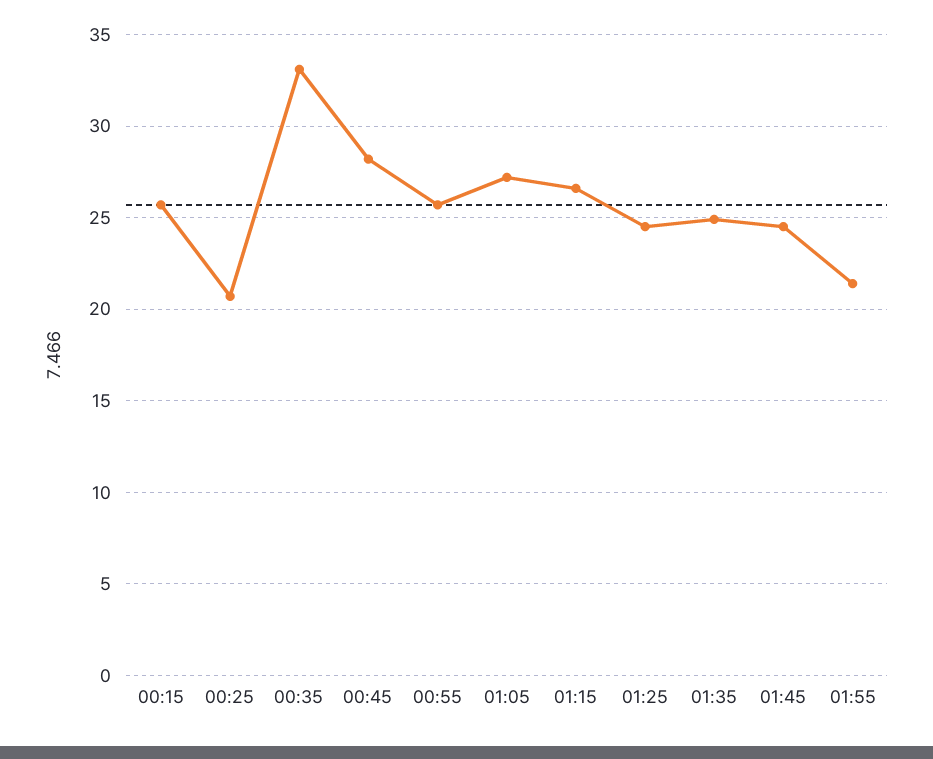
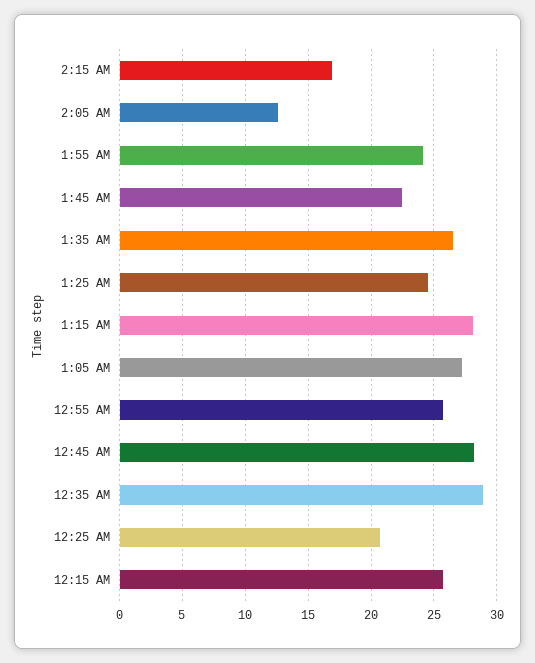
00:35: 33 -> 29
01:15: 26.5 -> 28
01:35: 25 -> 26.5
01:45: 24.5 -> 22.5
01:55: 21.5 -> 24
2:15 AM: none -> 17
2:05 AM: none -> 12.5

